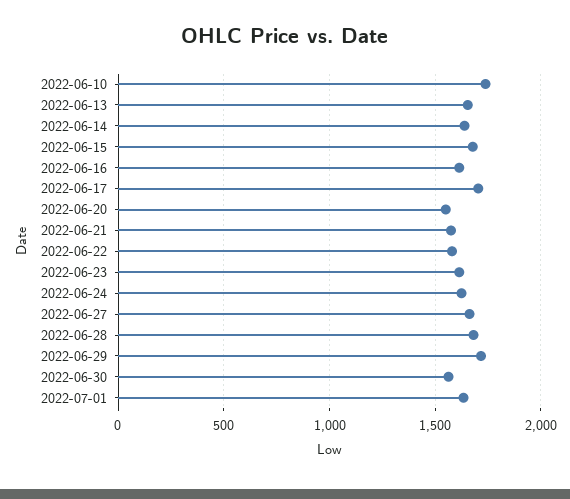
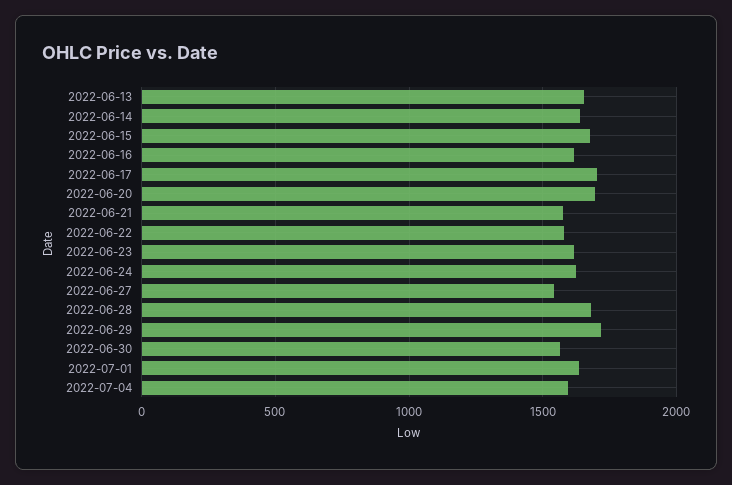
2022-06-10: 1750 -> none
2022-06-20: 1550 -> 1700
2022-06-27: 1650 -> 1550
2022-07-04: none -> 1600

